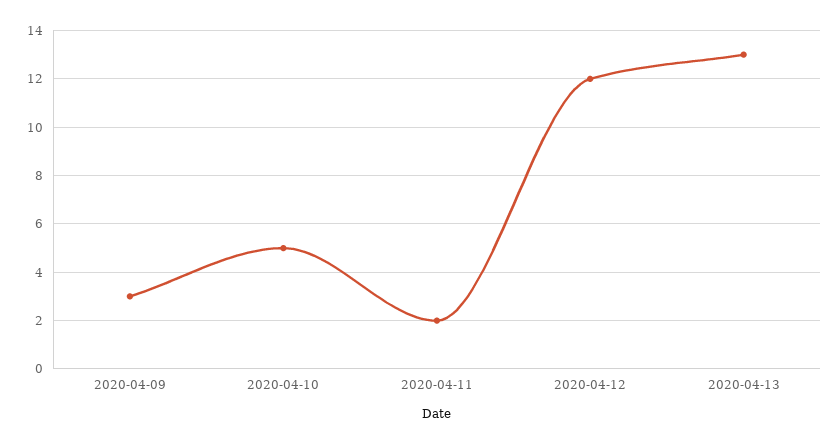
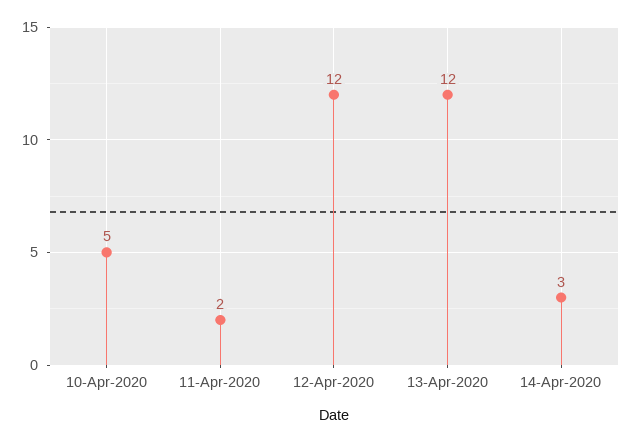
2020-04-09: 3 -> none
2020-04-13: 13 -> 12
14-Apr-2020: none -> 3

